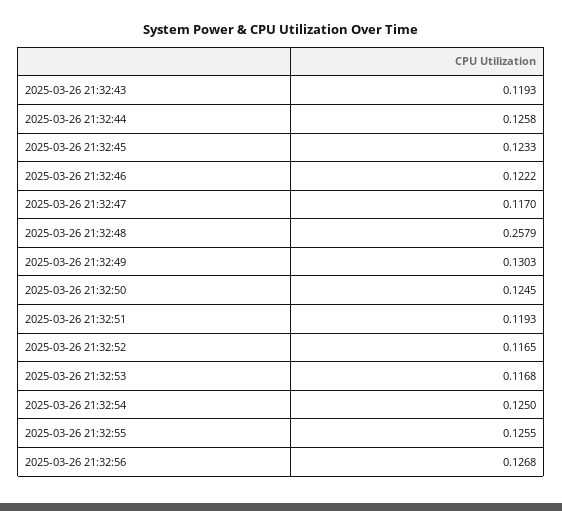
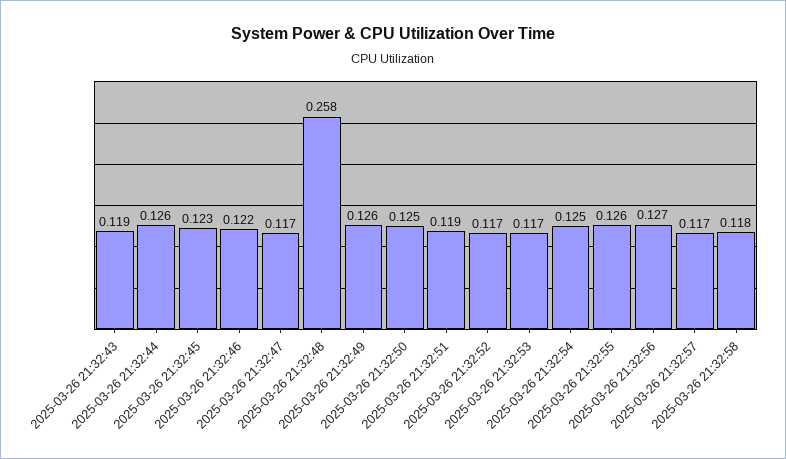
2025-03-26 21:32:49: 0.1303 -> 0.126
2025-03-26 21:32:57: none -> 0.117
2025-03-26 21:32:58: none -> 0.118

